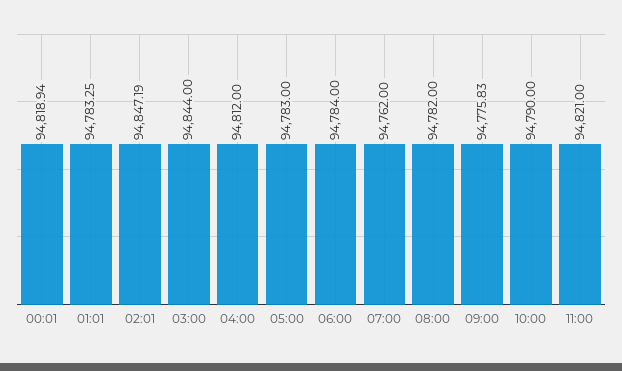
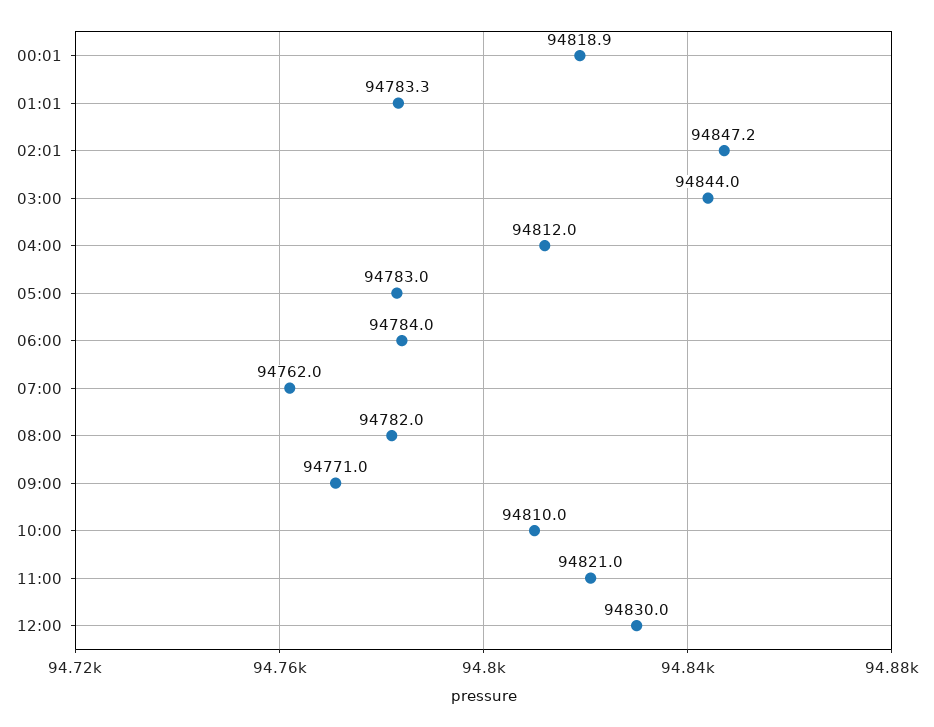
09:00: 94775.83 -> 94771
10:00: 94790 -> 94810
12:00: none -> 94830

